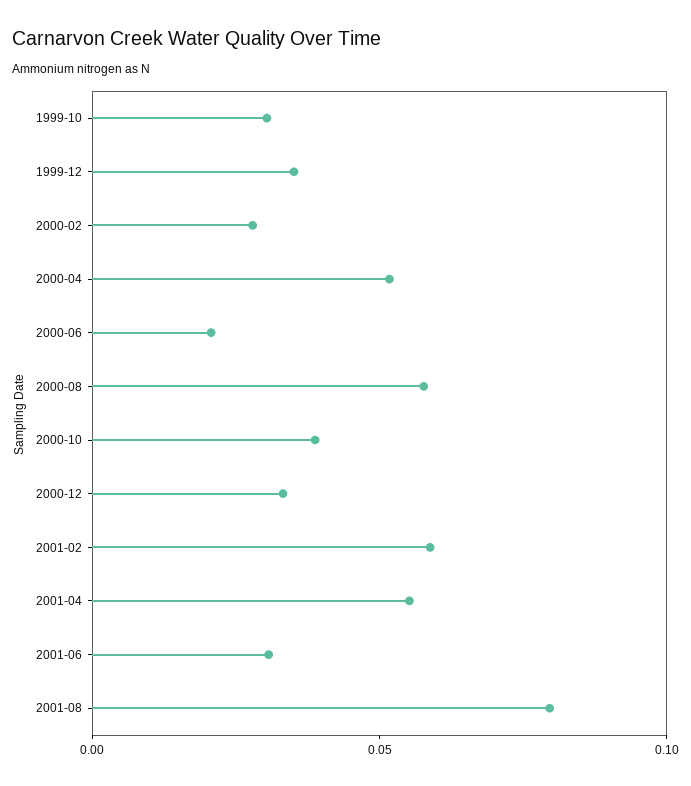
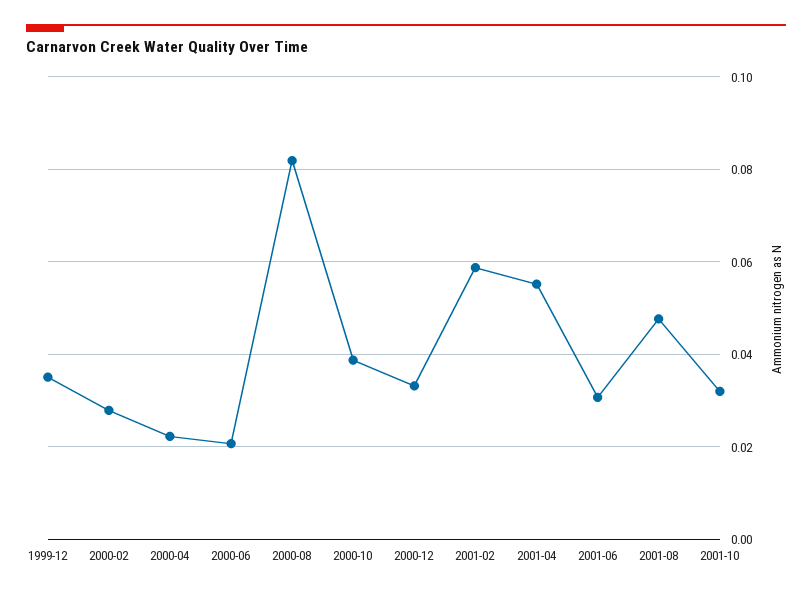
1999-10: 0.03 -> none
2000-04: 0.05 -> 0.022
2000-08: 0.06 -> 0.082
2001-08: 0.08 -> 0.048
2001-10: none -> 0.032

